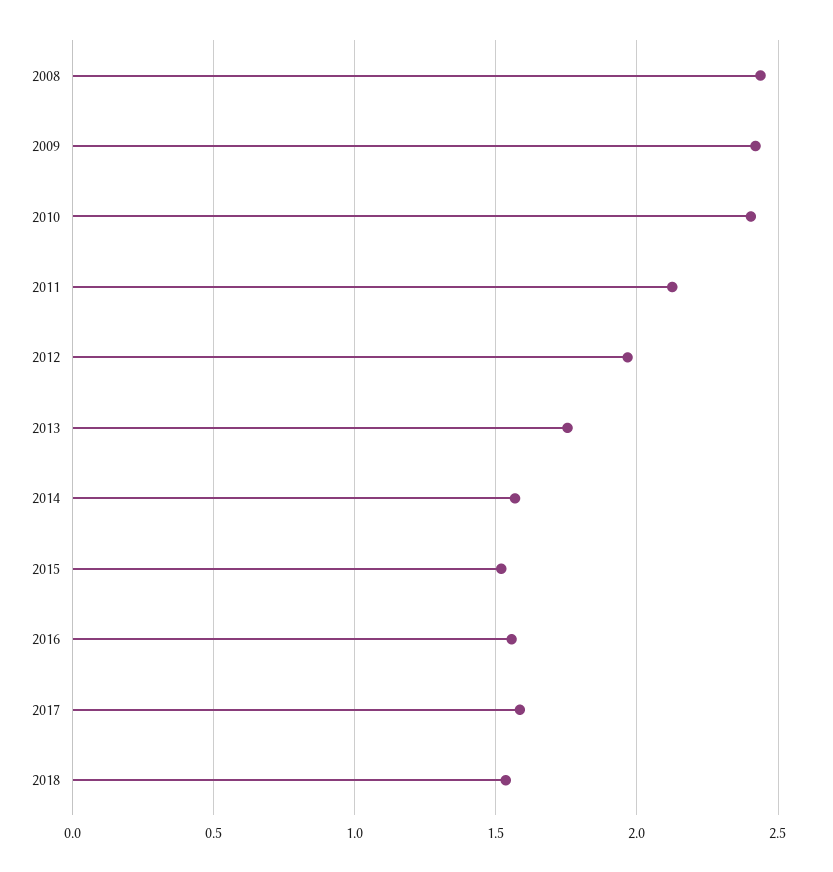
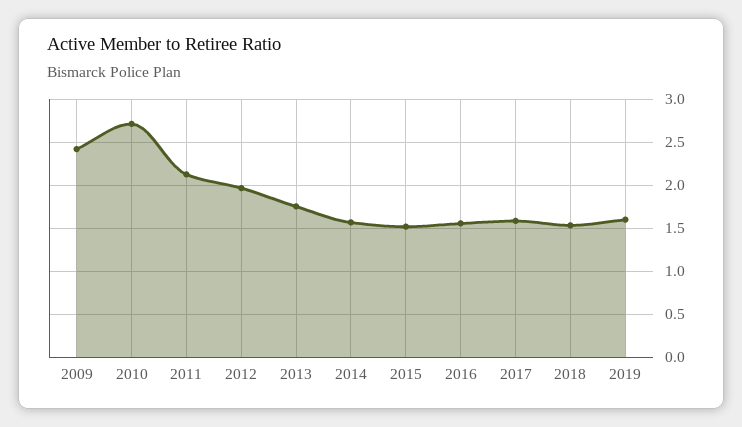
2008: 2.45 -> none
2010: 2.4 -> 2.7
2019: none -> 1.6

